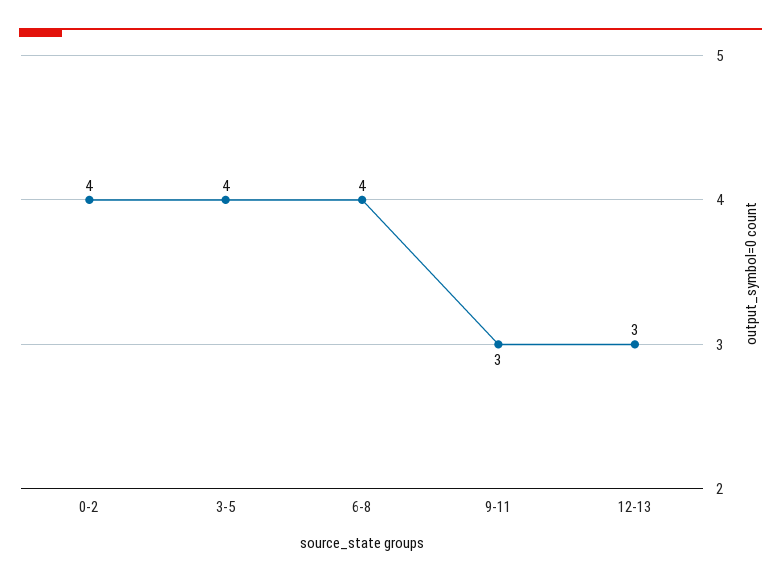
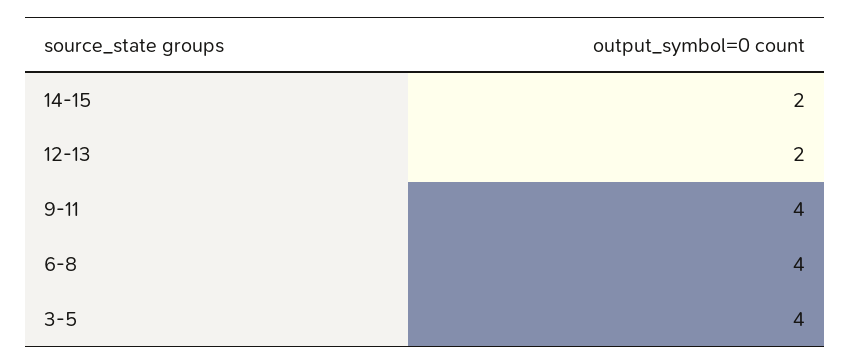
0-2: 4 -> none
9-11: 3 -> 4
12-13: 3 -> 2
14-15: none -> 2

